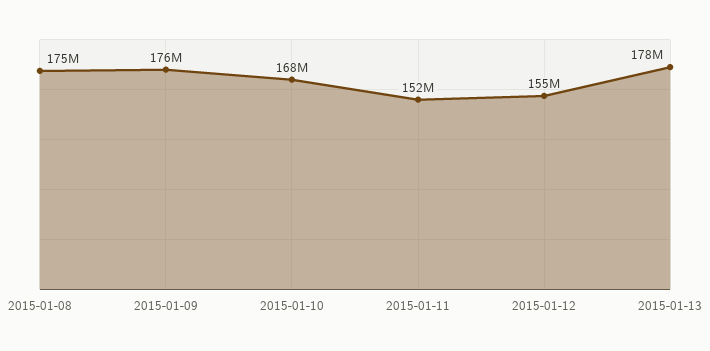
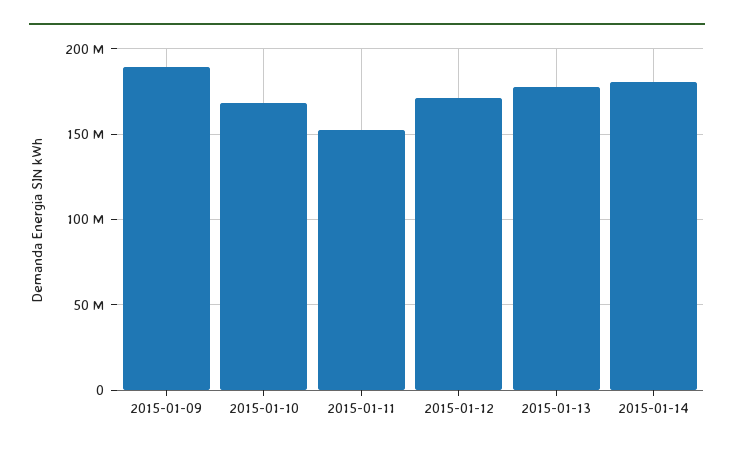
2015-01-08: 175000000 -> none
2015-01-09: 176000000 -> 190000000
2015-01-12: 155000000 -> 170000000
2015-01-14: none -> 180000000

